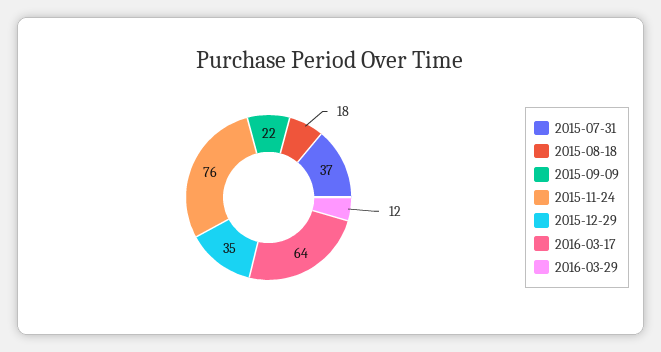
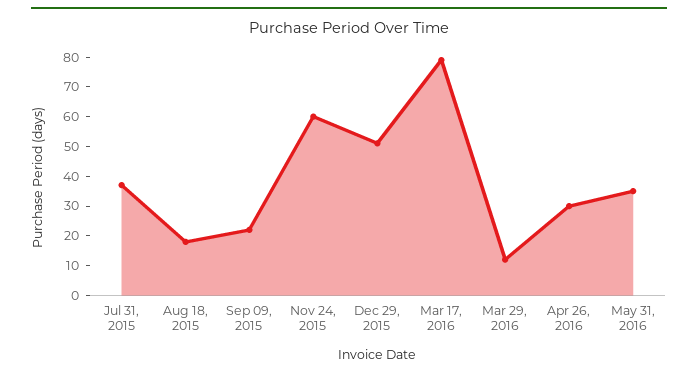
2015-11-24: 76 -> 60
2015-12-29: 35 -> 50
2016-03-17: 64 -> 80
Apr 26, 2016: none -> 30
May 31, 2016: none -> 35

